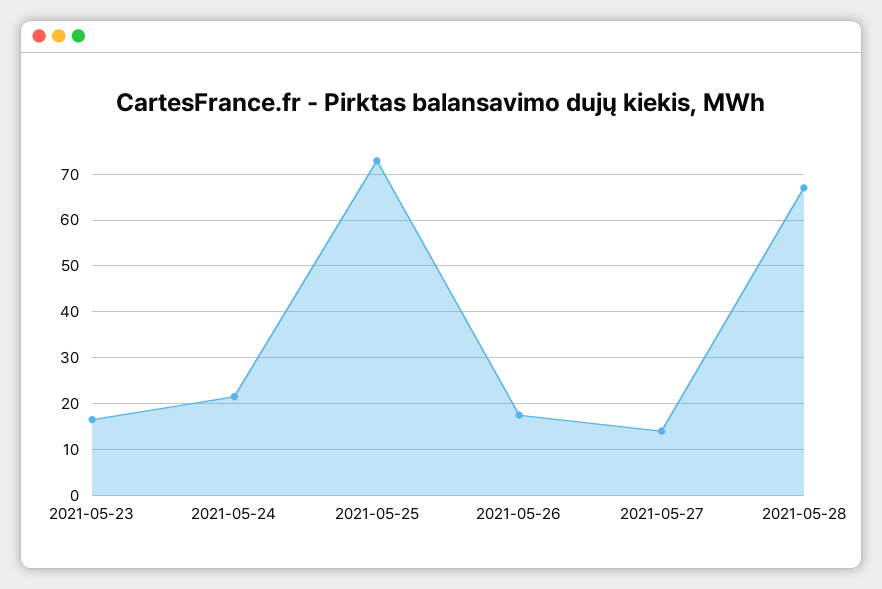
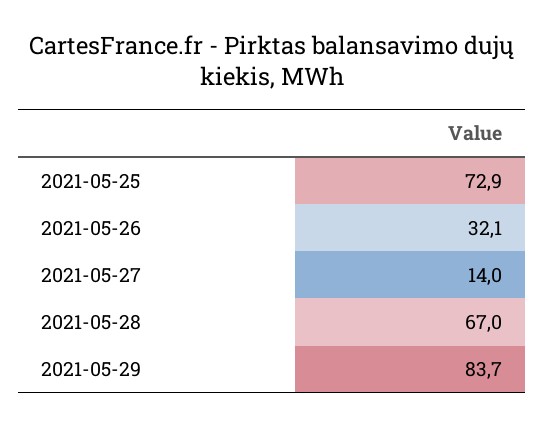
2021-05-23: 16 -> none
2021-05-24: 22 -> none
2021-05-26: 18 -> 32.1
2021-05-29: none -> 83.7

